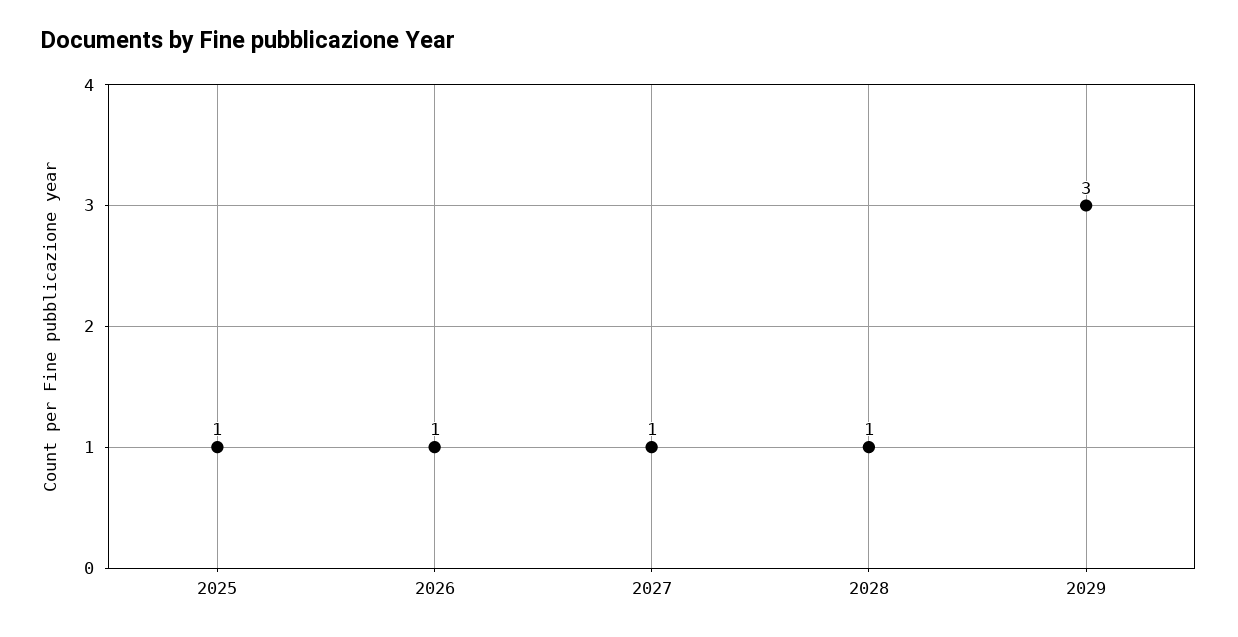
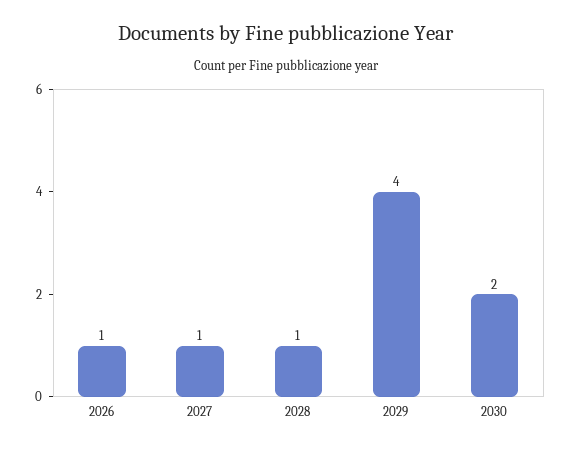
2025: 1 -> none
2029: 3 -> 4
2030: none -> 2

